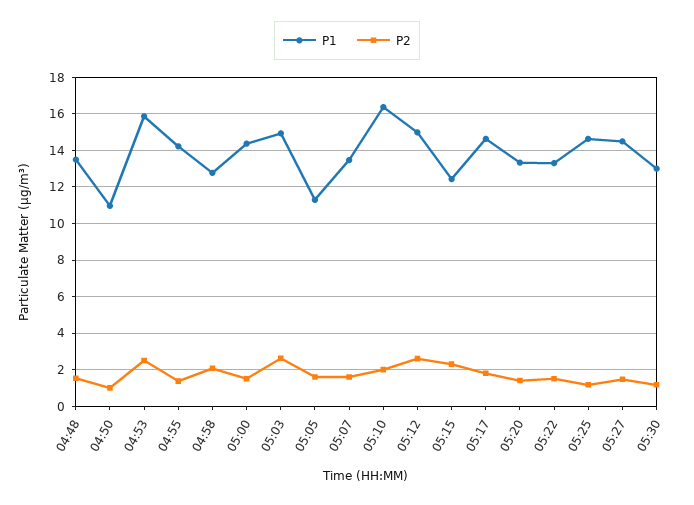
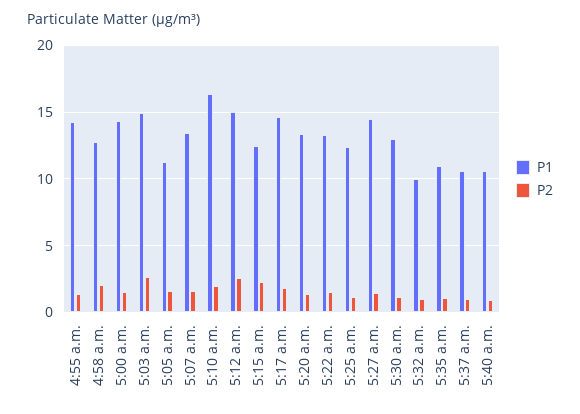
P1, 04:48: 13.5 -> none
P2, 04:48: 1.5 -> none
P1, 04:50: 11 -> none
P2, 04:50: 1 -> none
P1, 04:53: 16 -> none
P2, 04:53: 2.5 -> none
P1, 05:25: 14.5 -> 12.5
P1, 5:32 a.m.: none -> 10
P2, 5:32 a.m.: none -> 1
P1, 5:35 a.m.: none -> 11
P2, 5:35 a.m.: none -> 1
P1, 5:37 a.m.: none -> 10.5
P2, 5:37 a.m.: none -> 1
P1, 5:40 a.m.: none -> 10.5
P2, 5:40 a.m.: none -> 1

